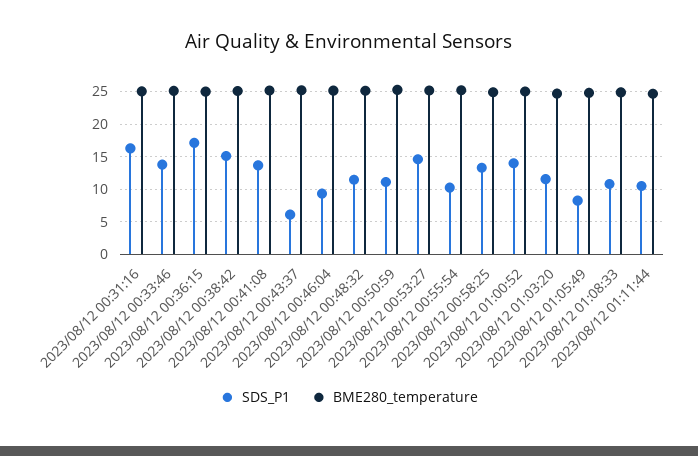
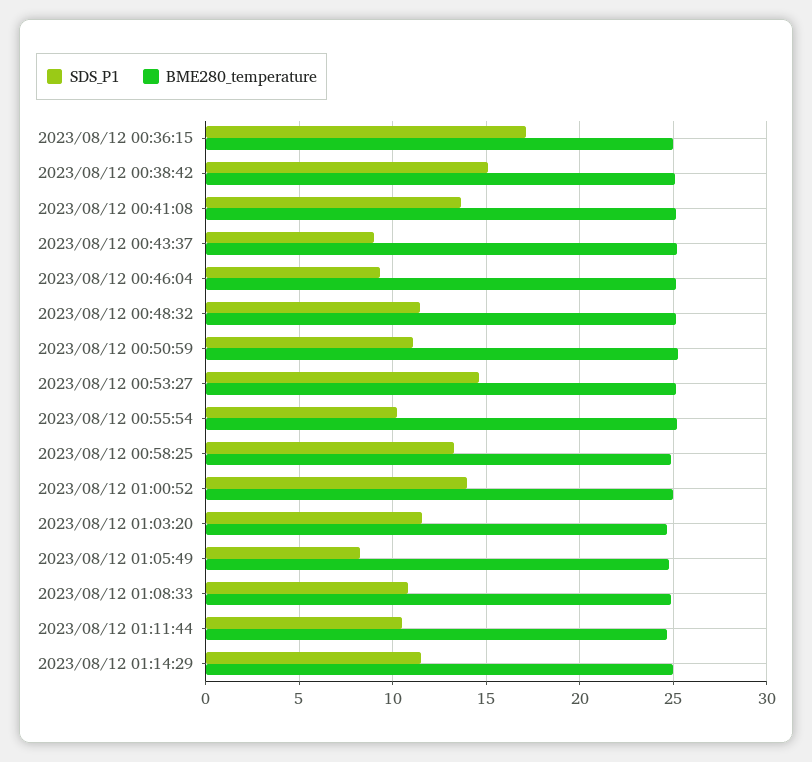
SDS_P1, 2023/08/12 00:31:16: 16 -> none
BME280_temperature, 2023/08/12 00:31:16: 25 -> none
SDS_P1, 2023/08/12 00:33:46: 14 -> none
BME280_temperature, 2023/08/12 00:33:46: 25 -> none
SDS_P1, 2023/08/12 00:43:37: 6 -> 9
SDS_P1, 2023/08/12 01:14:29: none -> 11.5
BME280_temperature, 2023/08/12 01:14:29: none -> 25

